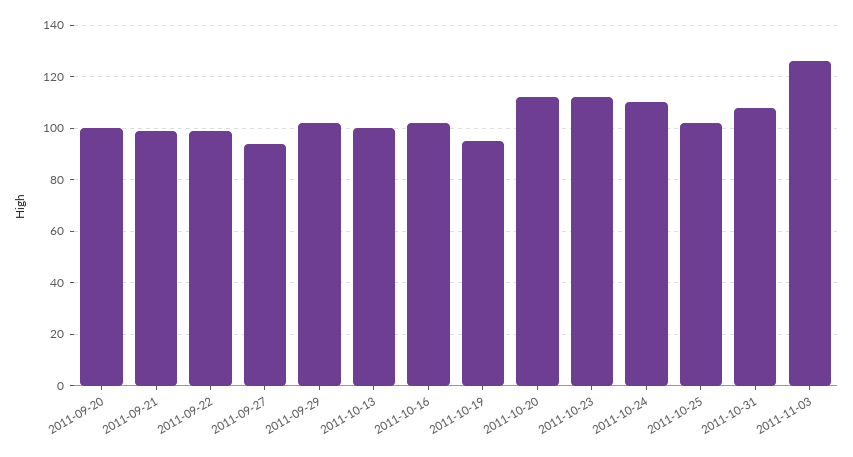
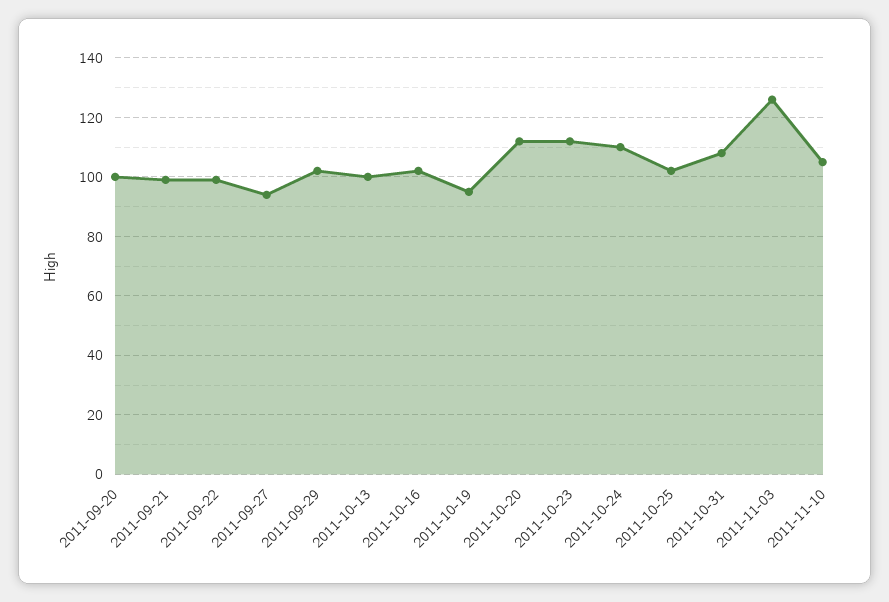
2011-11-10: none -> 105

